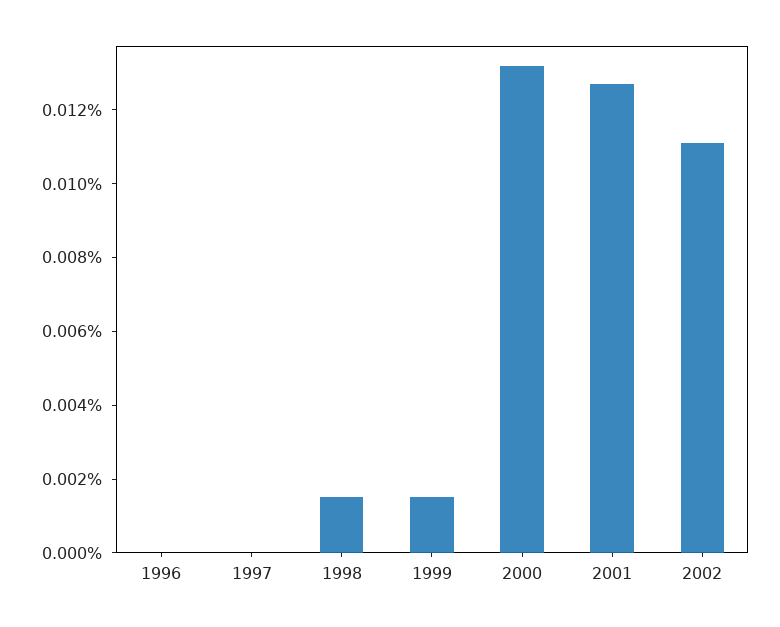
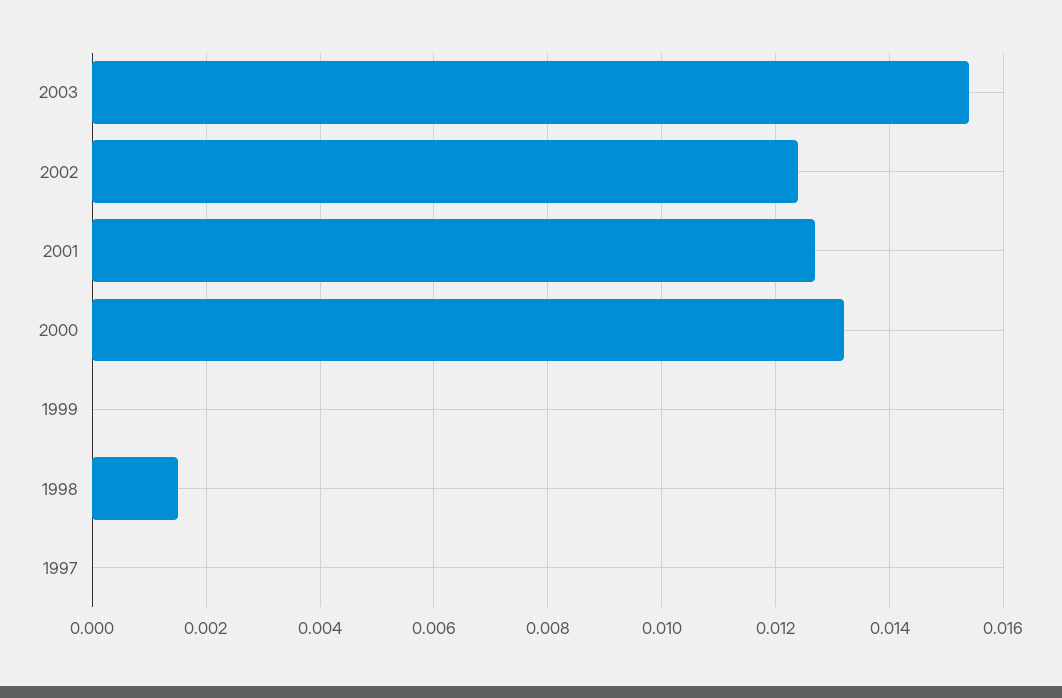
1996: 0 -> none
1999: 0.0015 -> 0
2002: 0.011 -> 0.0125
2003: none -> 0.0155

